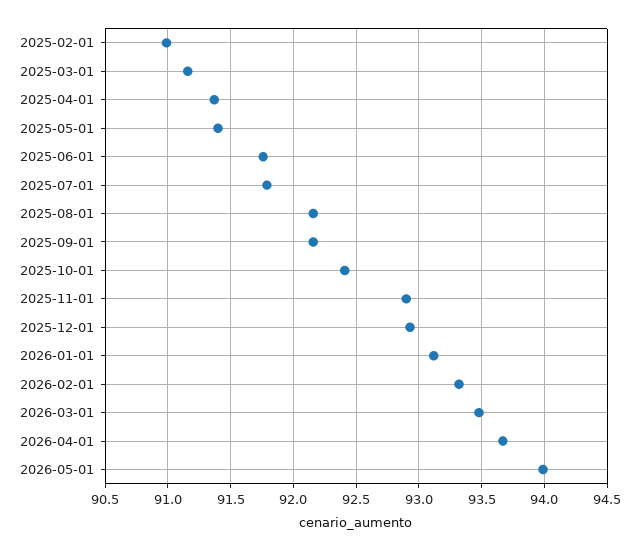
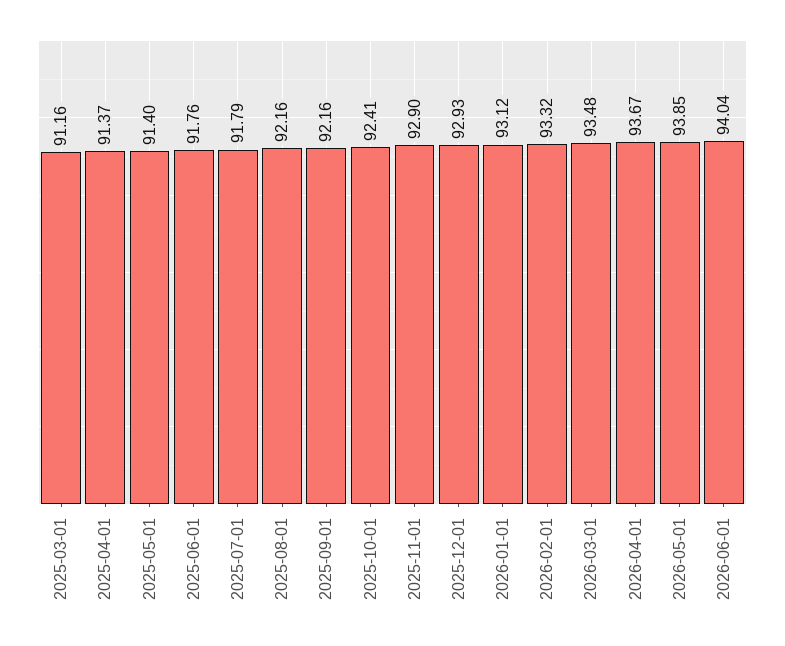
2025-02-01: 91 -> none
2026-05-01: 94 -> 93.85
2026-06-01: none -> 94.04

